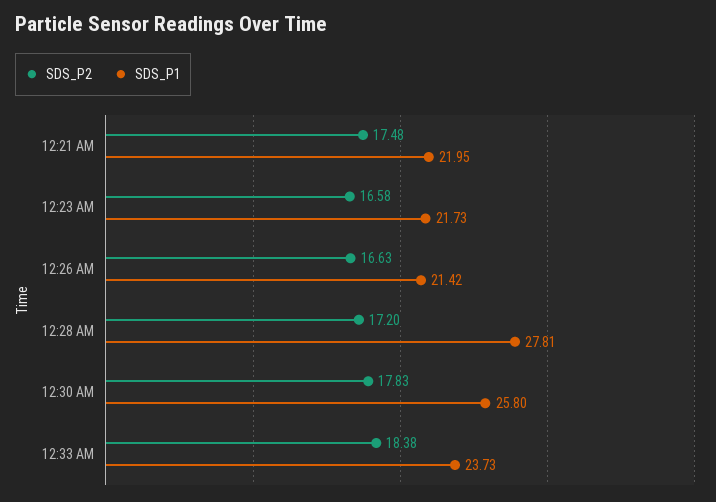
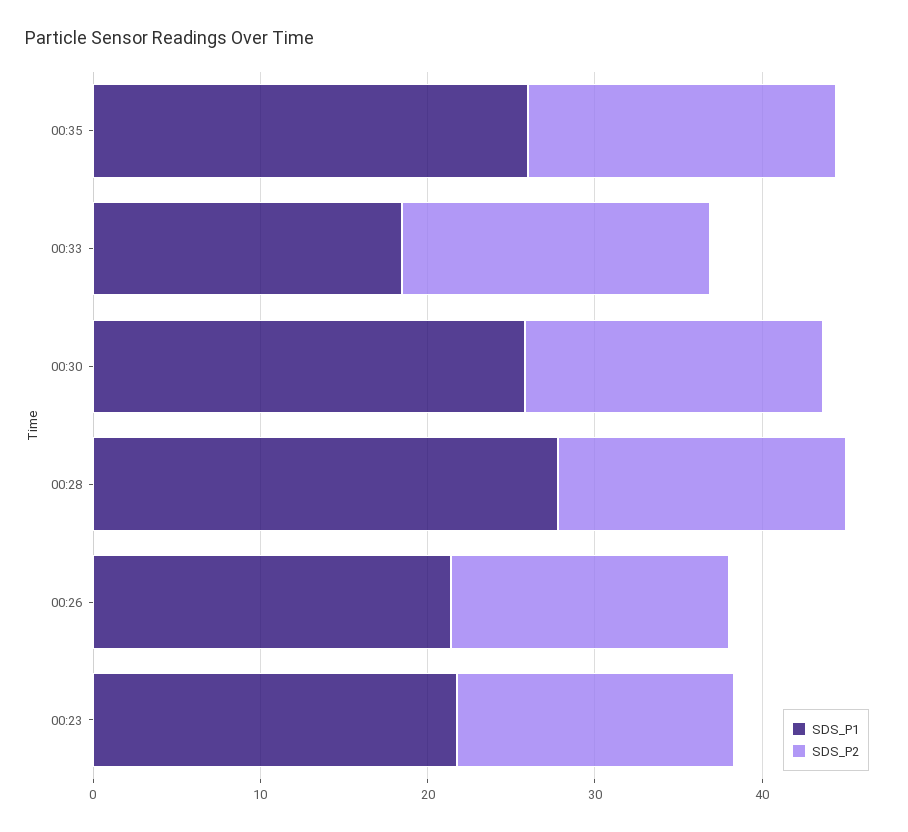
SDS_P2, 12:21 AM: 17.48 -> none
SDS_P1, 12:21 AM: 21.95 -> none
SDS_P1, 12:33 AM: 23.73 -> 18
SDS_P1, 00:35: none -> 26
SDS_P2, 00:35: none -> 18

